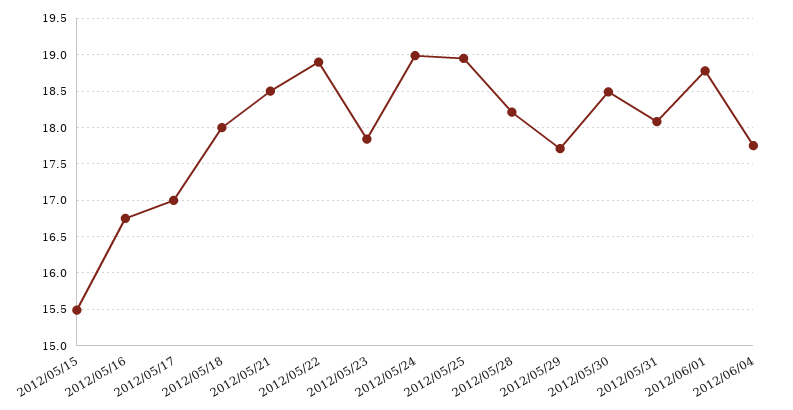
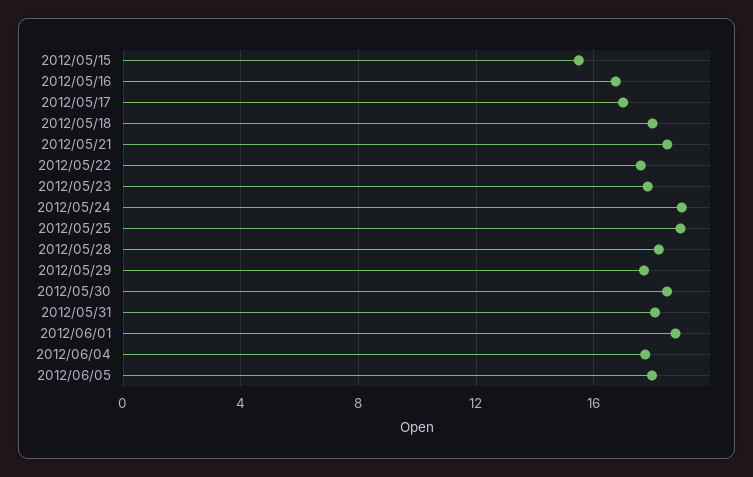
2012/05/22: 18.9 -> 17.5
2012/06/05: none -> 18

